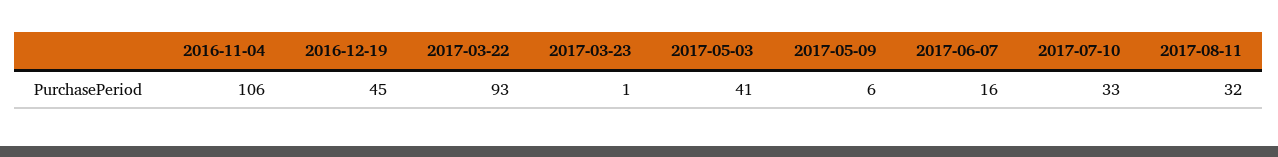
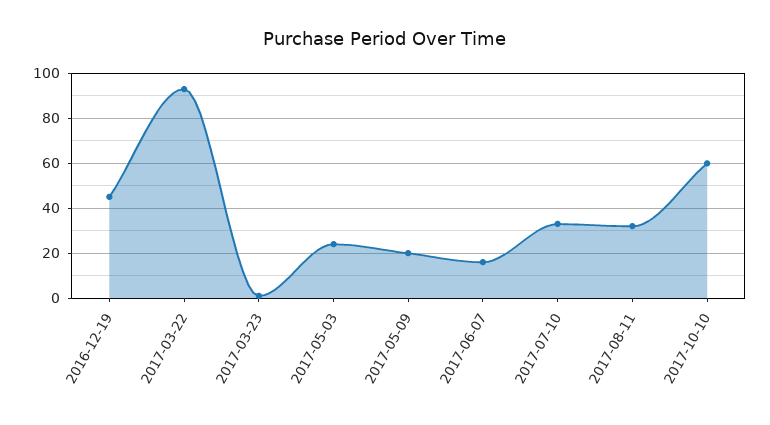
2016-11-04: 106 -> none
2017-05-03: 41 -> 25
2017-05-09: 6 -> 20
2017-10-10: none -> 60

